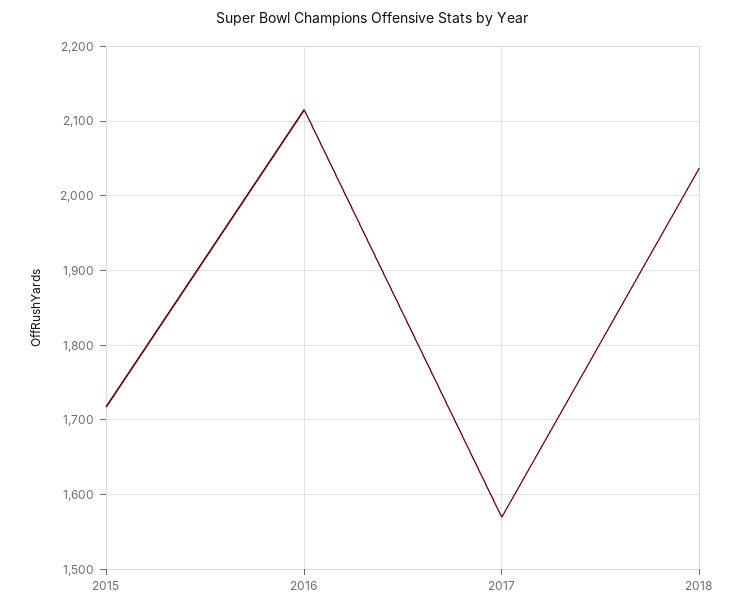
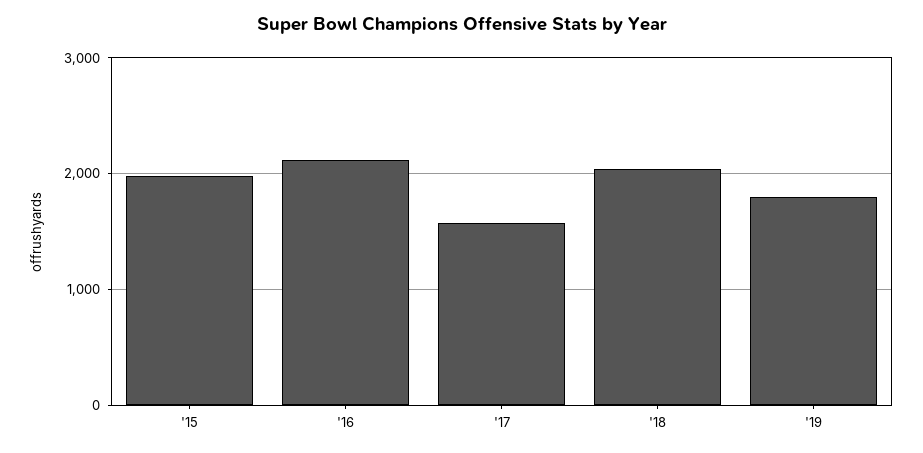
2015: 1720 -> 2000
'19: none -> 1800

